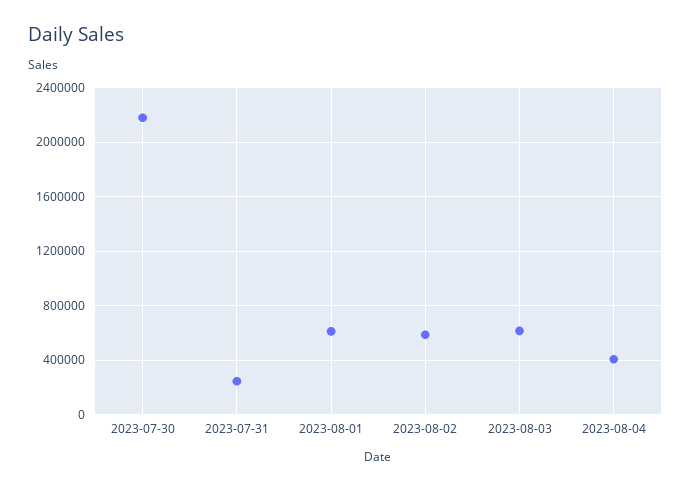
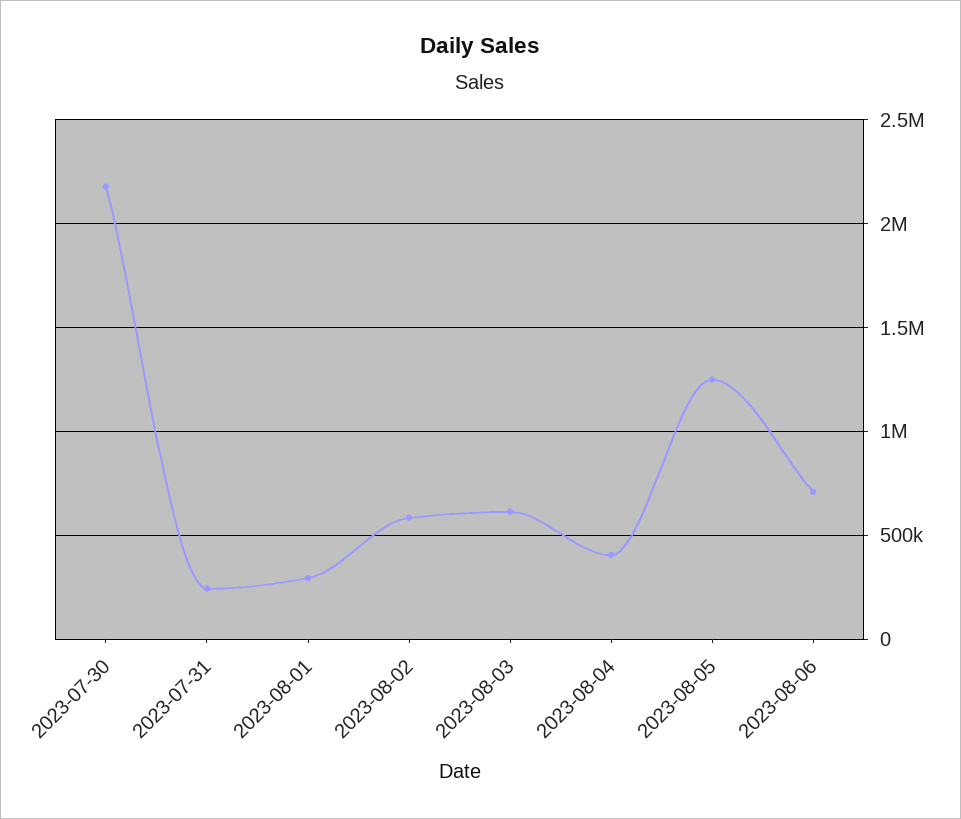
2023-08-01: 600000 -> 300000
2023-08-05: none -> 1250000
2023-08-06: none -> 700000

